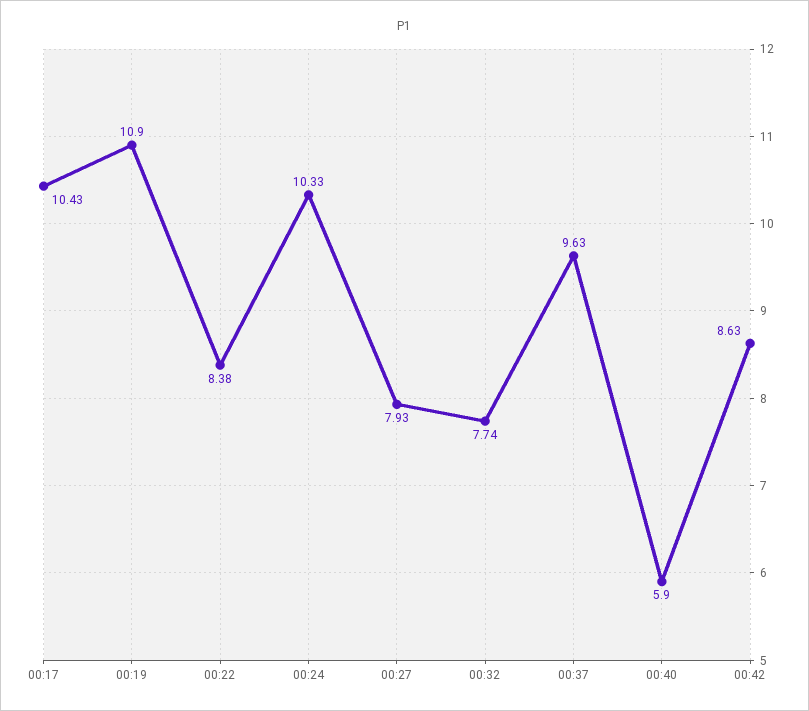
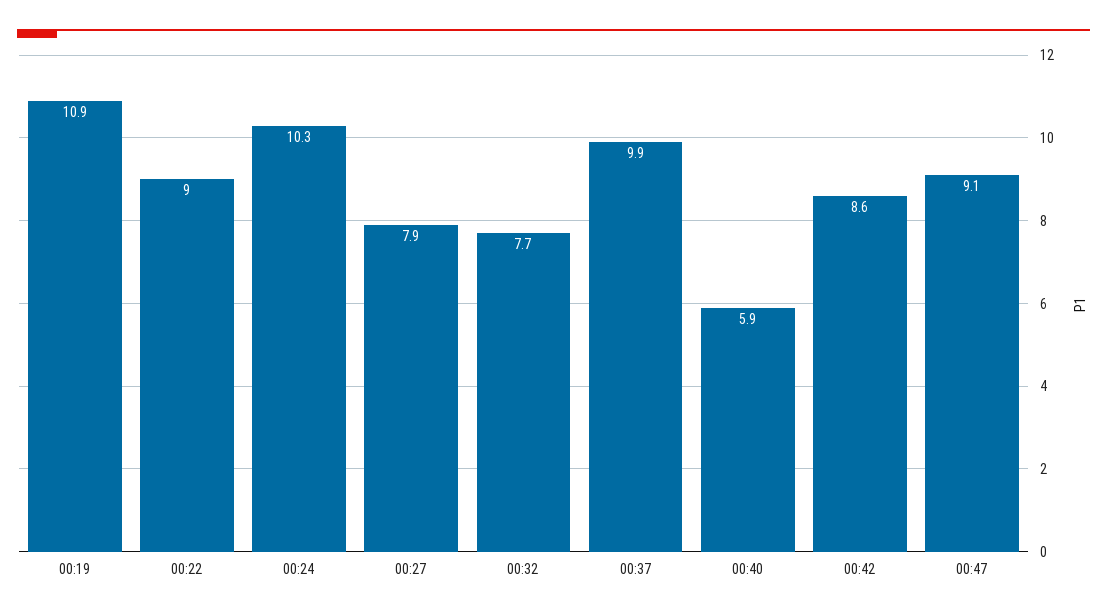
00:17: 10.43 -> none
00:22: 8.38 -> 9
00:37: 9.63 -> 9.9
00:47: none -> 9.1

